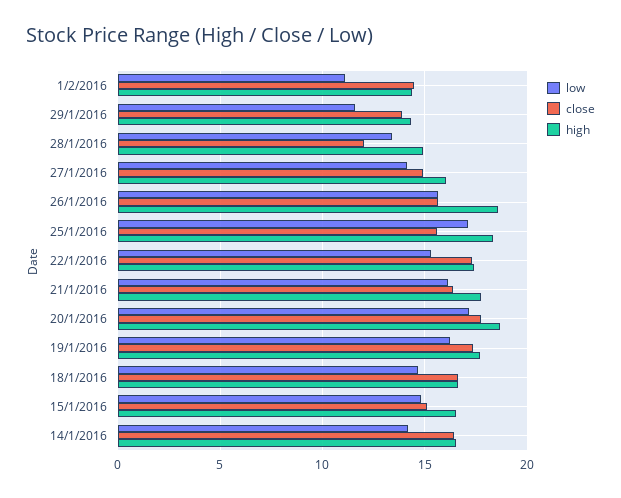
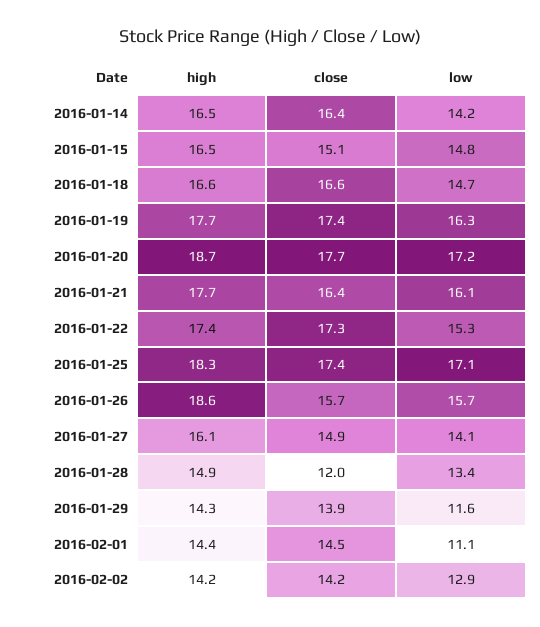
close, 25/1/2016: 15.5 -> 17.4
high, 2016-02-02: none -> 14.2
close, 2016-02-02: none -> 14.2
low, 2016-02-02: none -> 12.9

